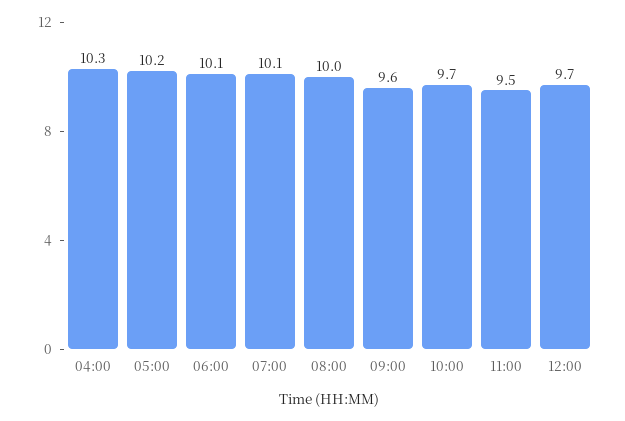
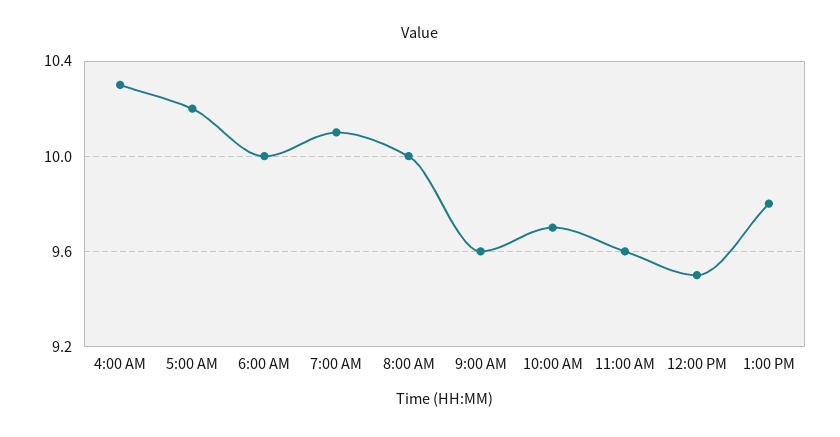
06:00: 10.1 -> 10
11:00: 9.5 -> 9.6
12:00: 9.7 -> 9.5
1:00 PM: none -> 9.8

